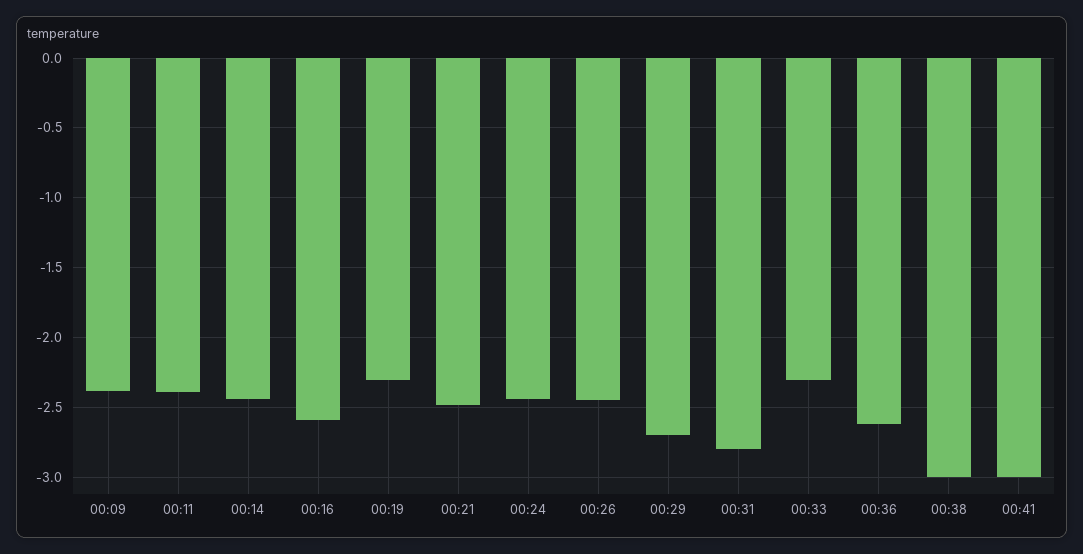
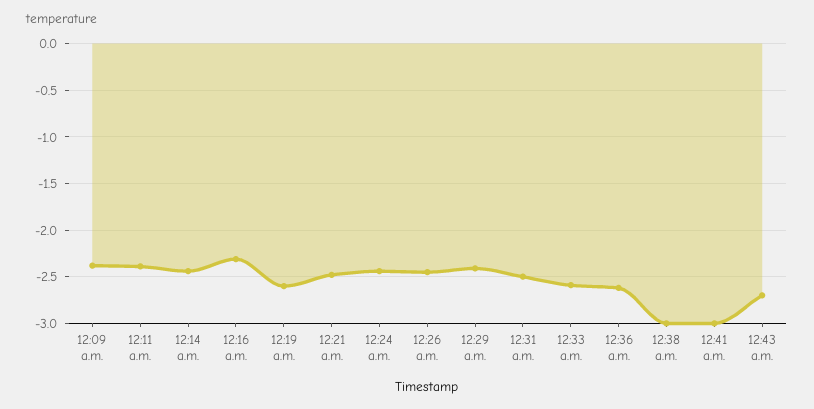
00:16: -2.6 -> -2.3
00:19: -2.3 -> -2.6
00:29: -2.7 -> -2.4
00:31: -2.8 -> -2.5
00:33: -2.3 -> -2.6
12:43 a.m.: none -> -2.7

